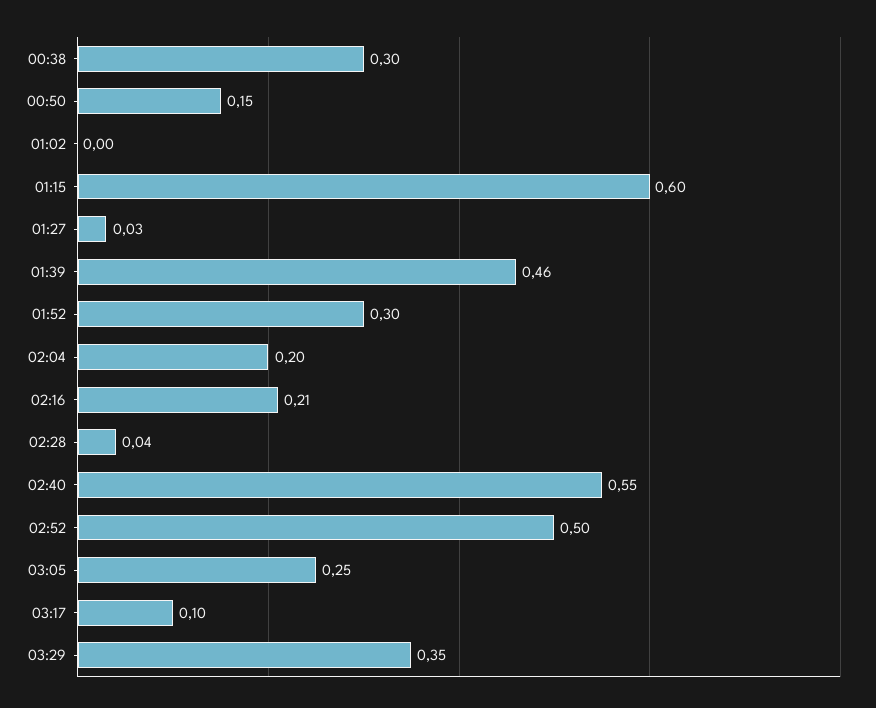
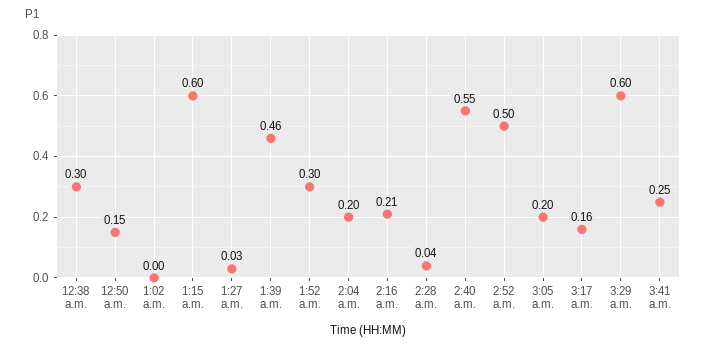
03:05: 0.25 -> 0.2
03:17: 0.1 -> 0.16
03:29: 0.35 -> 0.6
3:41 a.m.: none -> 0.25

